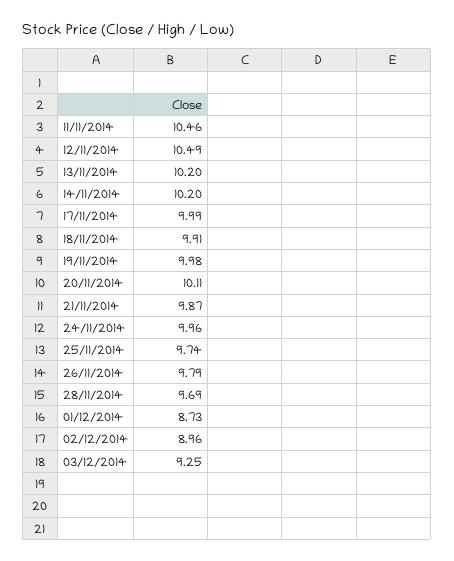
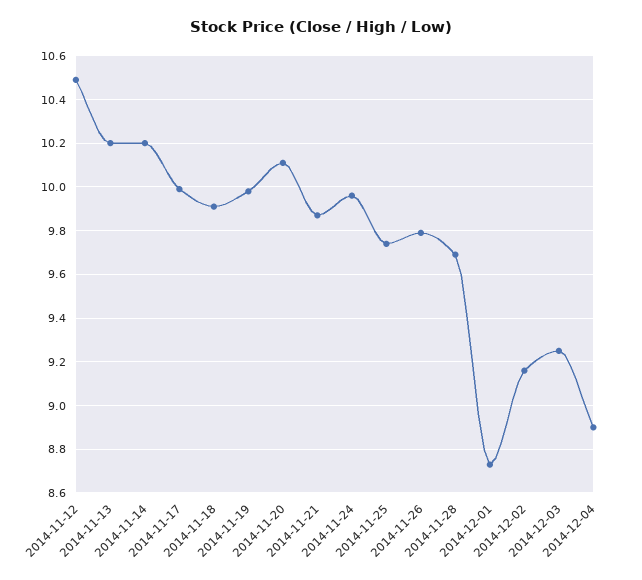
11/11/2014: 10.46 -> none
02/12/2014: 8.96 -> 9.15
2014-12-04: none -> 8.9

